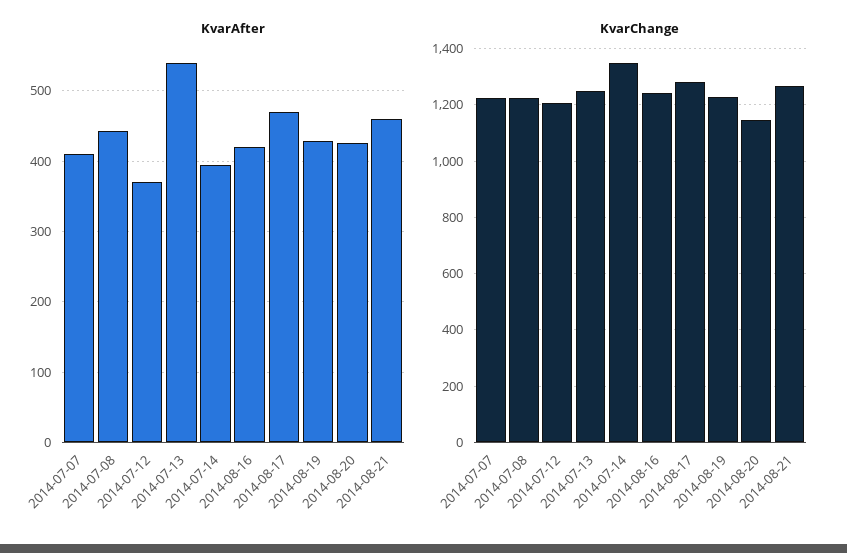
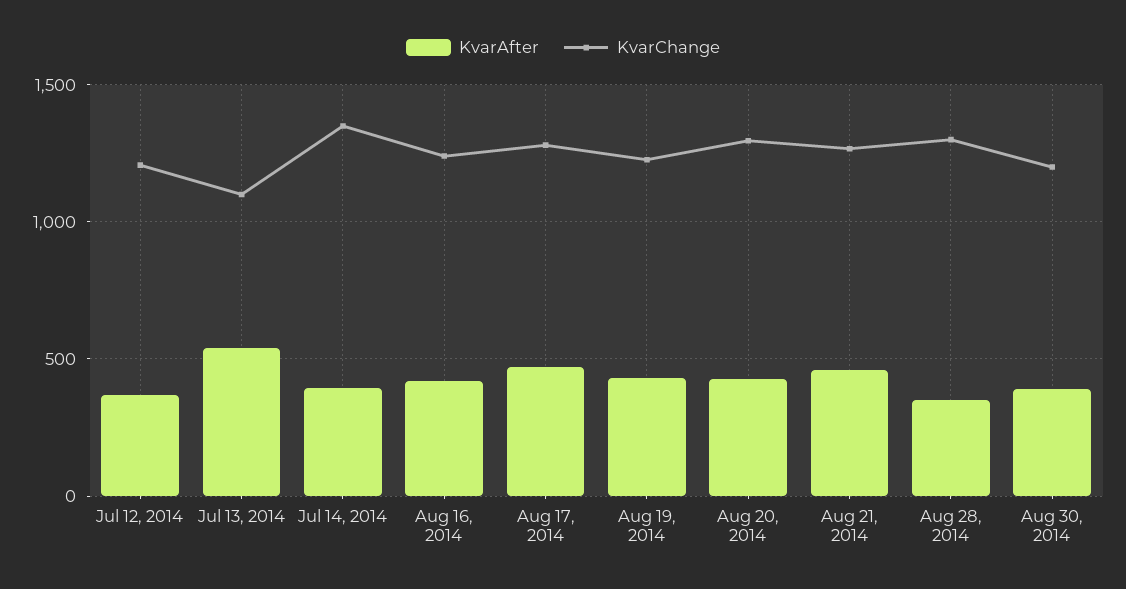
KvarAfter, 2014-07-07: 410 -> none
KvarAfter, 2014-07-08: 440 -> none
KvarChange, 2014-07-07: 1225 -> none
KvarChange, 2014-07-08: 1225 -> none
KvarChange, 2014-07-13: 1250 -> 1100
KvarChange, 2014-08-20: 1150 -> 1300
KvarAfter, Aug 28, 2014: none -> 350
KvarChange, Aug 28, 2014: none -> 1300
KvarAfter, Aug 30, 2014: none -> 400
KvarChange, Aug 30, 2014: none -> 1200

